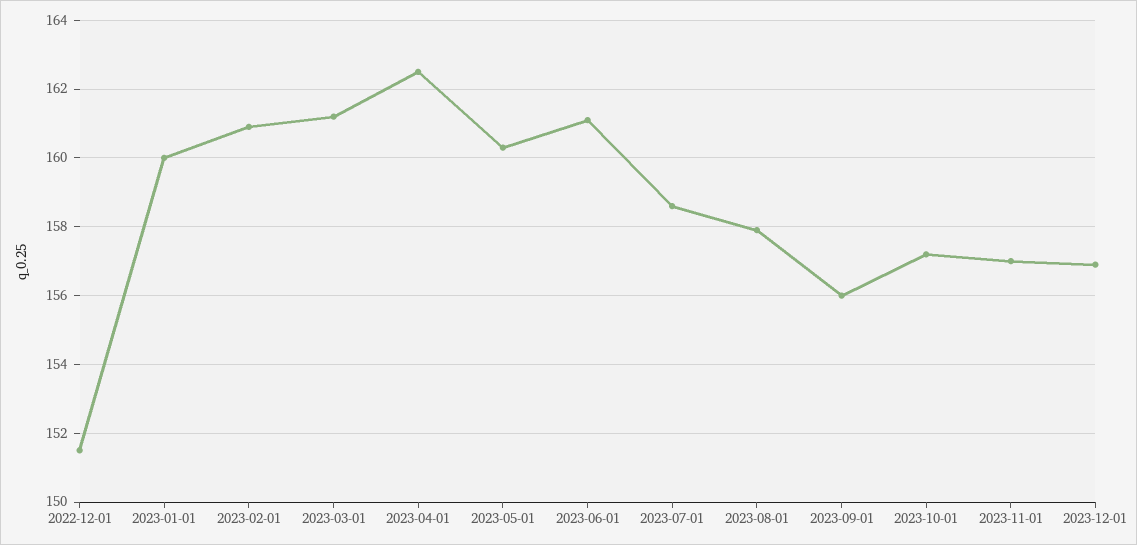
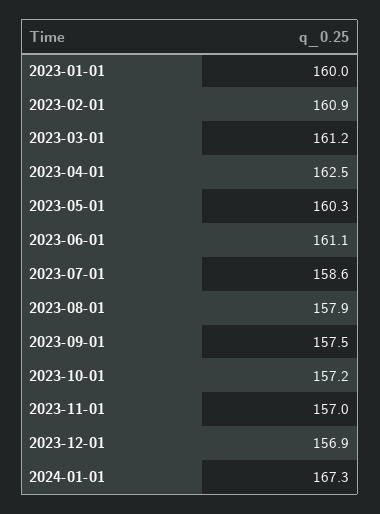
2022-12-01: 151.5 -> none
2023-09-01: 156 -> 157.5
2024-01-01: none -> 167.3

